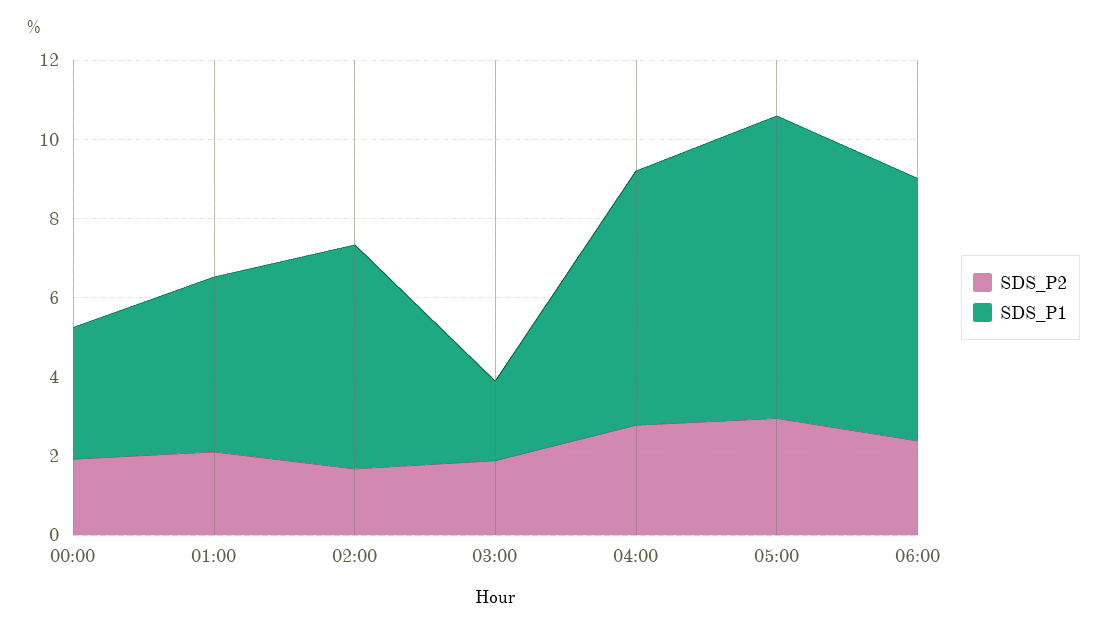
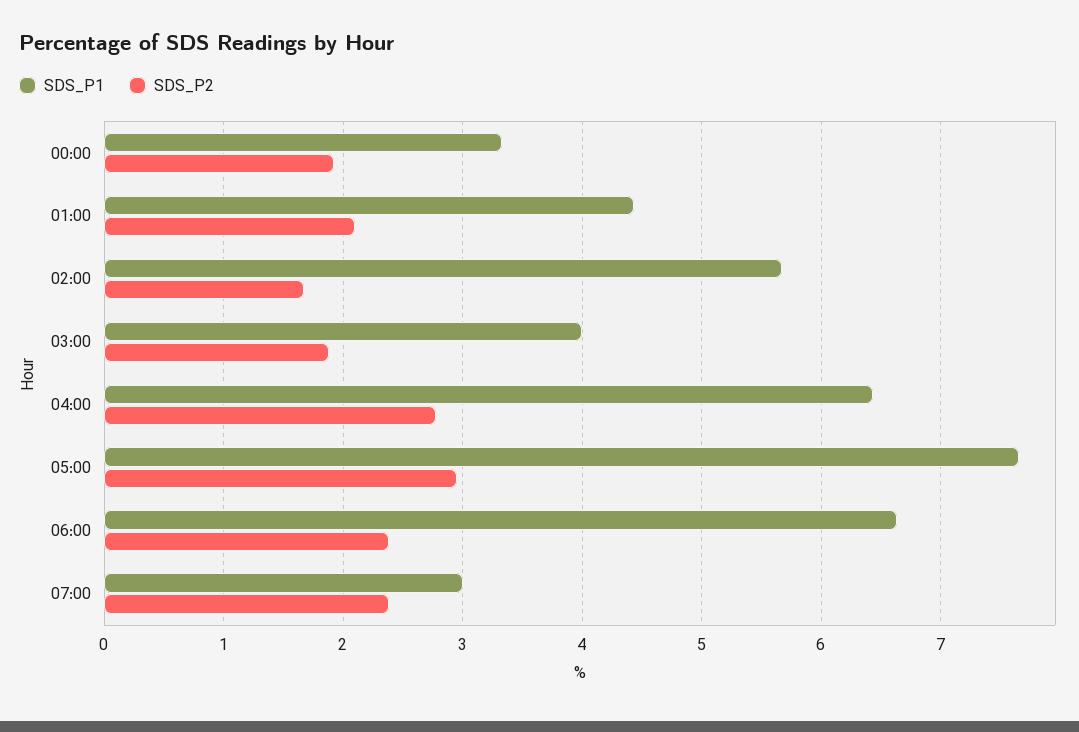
SDS_P1, 03:00: 2 -> 4
SDS_P1, 07:00: none -> 3
SDS_P2, 07:00: none -> 2.4

